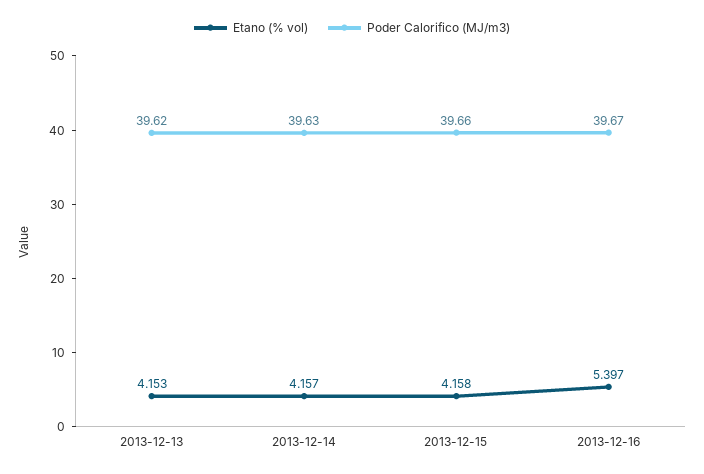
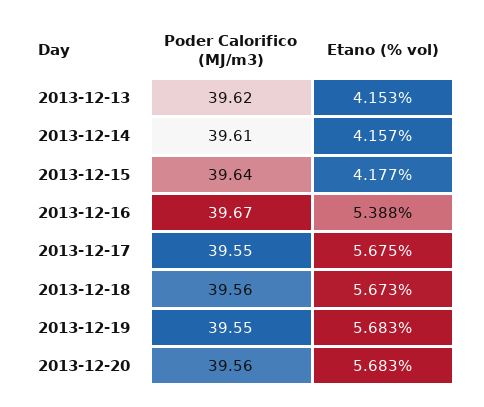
Poder Calorifico (MJ/m3), 2013-12-14: 39.63 -> 39.61
Etano (% vol), 2013-12-15: 4.158 -> 4.177
Poder Calorifico (MJ/m3), 2013-12-15: 39.66 -> 39.64
Etano (% vol), 2013-12-16: 5.397 -> 5.388
Poder Calorifico (MJ/m3), 2013-12-17: none -> 39.55
Etano (% vol), 2013-12-17: none -> 5.675
Poder Calorifico (MJ/m3), 2013-12-18: none -> 39.56
Etano (% vol), 2013-12-18: none -> 5.673
Poder Calorifico (MJ/m3), 2013-12-19: none -> 39.55
Etano (% vol), 2013-12-19: none -> 5.683
Poder Calorifico (MJ/m3), 2013-12-20: none -> 39.56
Etano (% vol), 2013-12-20: none -> 5.683

